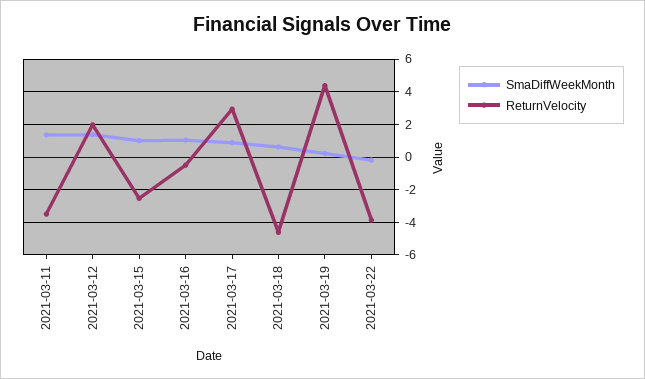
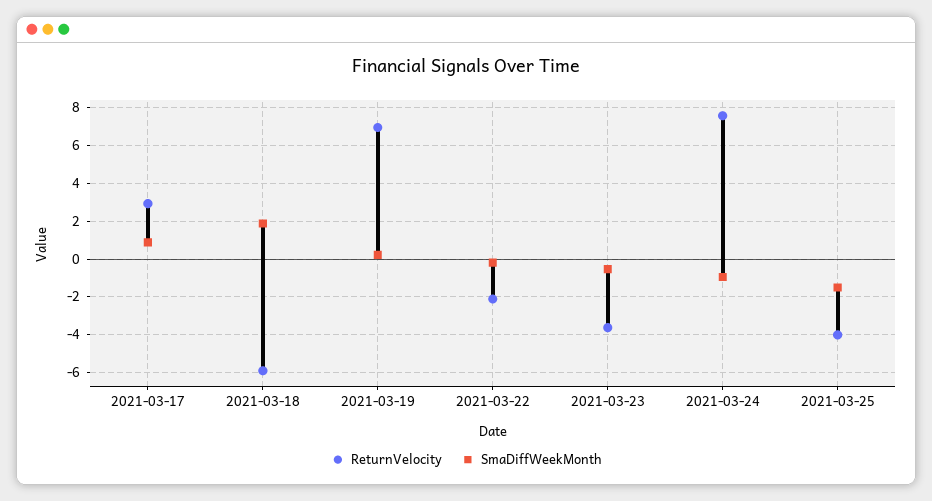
SmaDiffWeekMonth, 2021-03-11: 1.5 -> none
ReturnVelocity, 2021-03-11: -3.5 -> none
SmaDiffWeekMonth, 2021-03-12: 1.5 -> none
ReturnVelocity, 2021-03-12: 2 -> none
SmaDiffWeekMonth, 2021-03-15: 1 -> none
ReturnVelocity, 2021-03-15: -2.5 -> none
SmaDiffWeekMonth, 2021-03-16: 1 -> none
ReturnVelocity, 2021-03-16: -0.5 -> none
SmaDiffWeekMonth, 2021-03-18: 0.5 -> 2
ReturnVelocity, 2021-03-18: -4.5 -> -6
ReturnVelocity, 2021-03-19: 4.5 -> 7
ReturnVelocity, 2021-03-22: -4 -> -2
ReturnVelocity, 2021-03-23: none -> -3.5
SmaDiffWeekMonth, 2021-03-23: none -> -0.5
ReturnVelocity, 2021-03-24: none -> 7.5
SmaDiffWeekMonth, 2021-03-24: none -> -1
ReturnVelocity, 2021-03-25: none -> -4
SmaDiffWeekMonth, 2021-03-25: none -> -1.5

